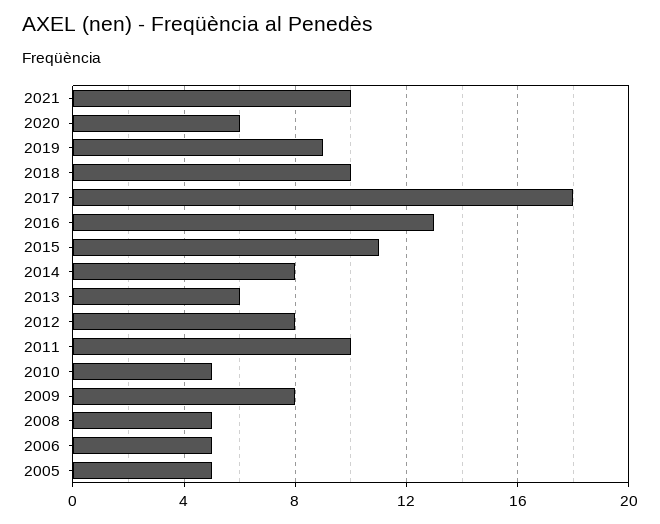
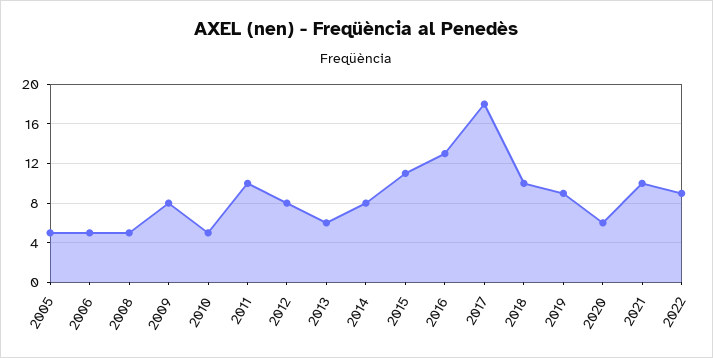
2022: none -> 9

